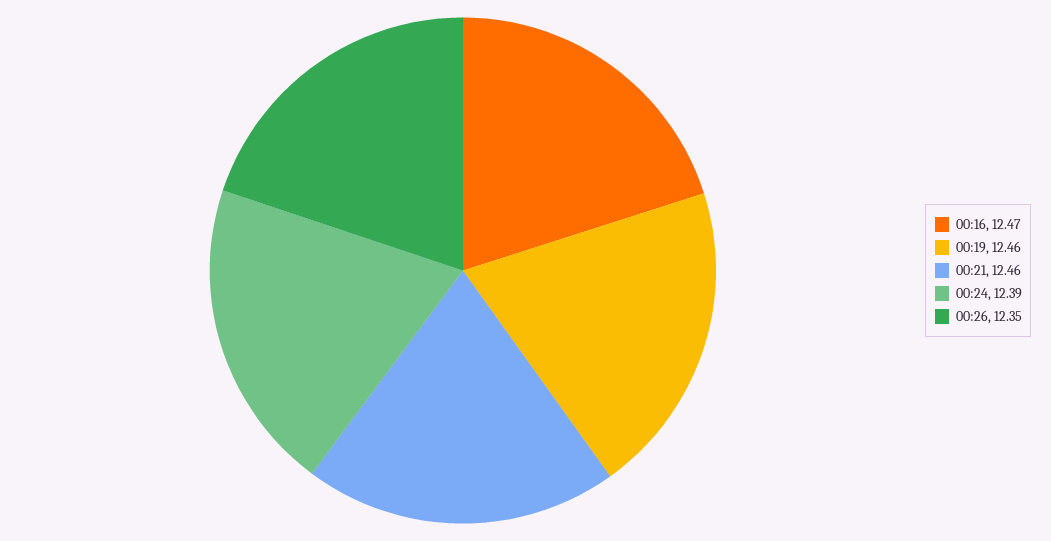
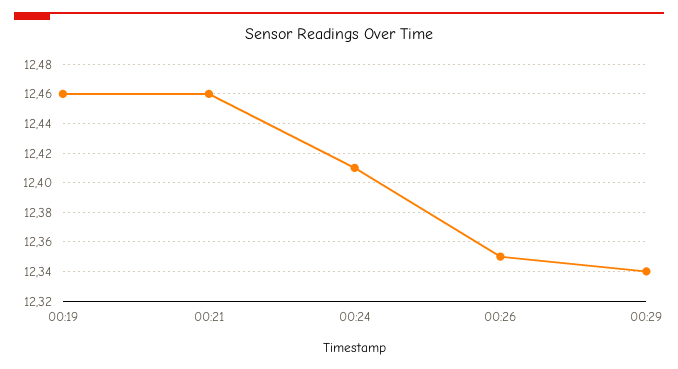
00:16: 12.47 -> none
00:24: 12.39 -> 12.41
00:29: none -> 12.34

